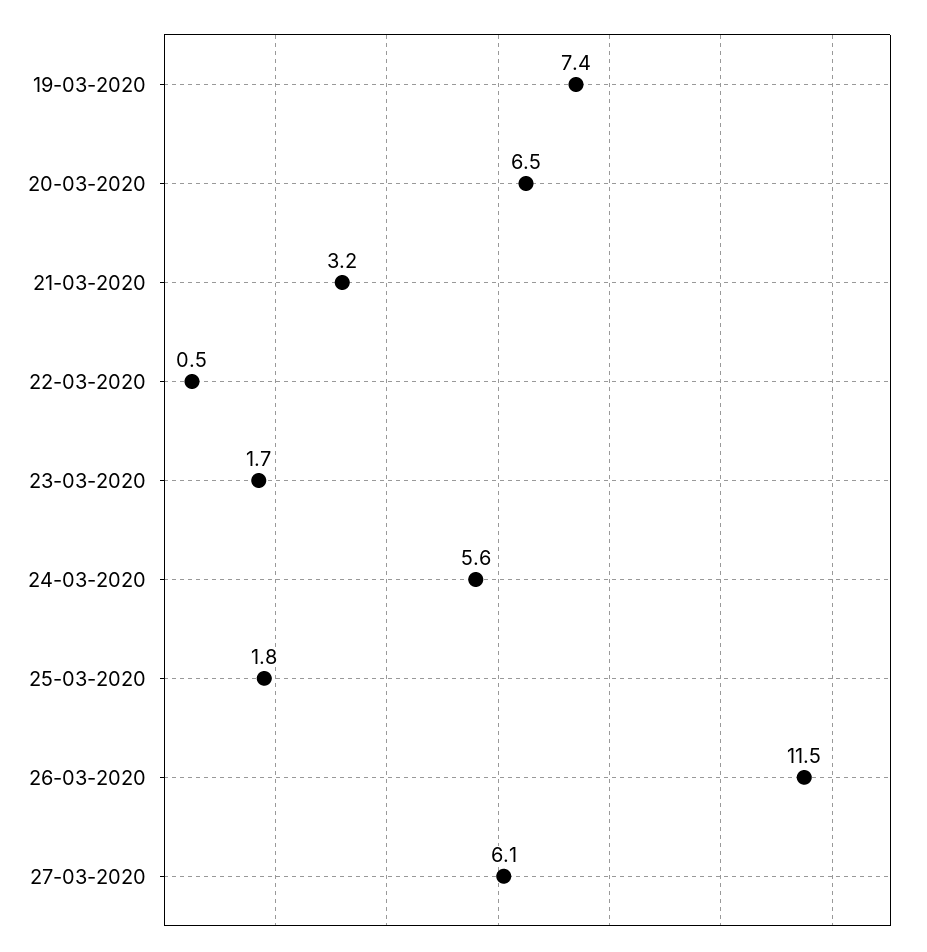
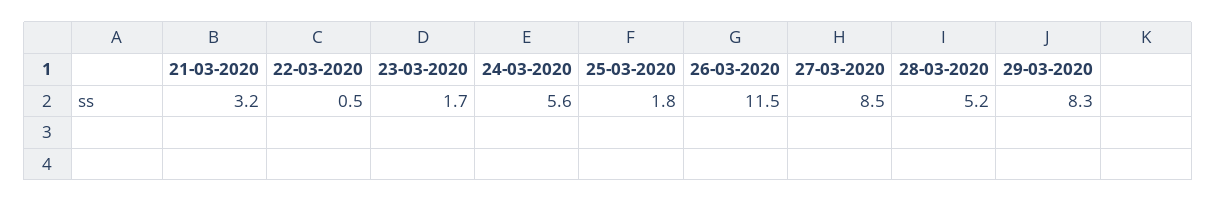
19-03-2020: 7.4 -> none
20-03-2020: 6.5 -> none
27-03-2020: 6.1 -> 8.5
28-03-2020: none -> 5.2
29-03-2020: none -> 8.3

